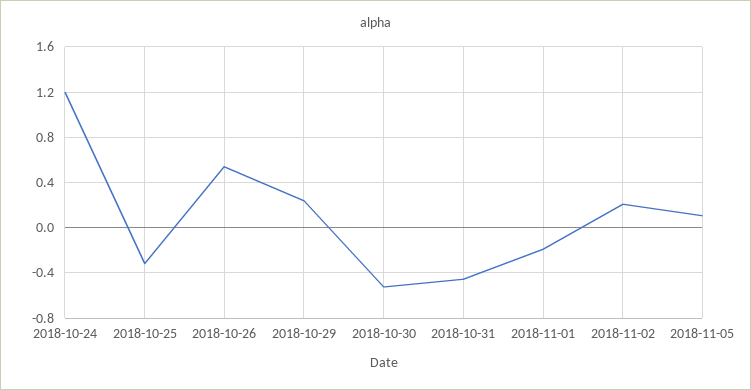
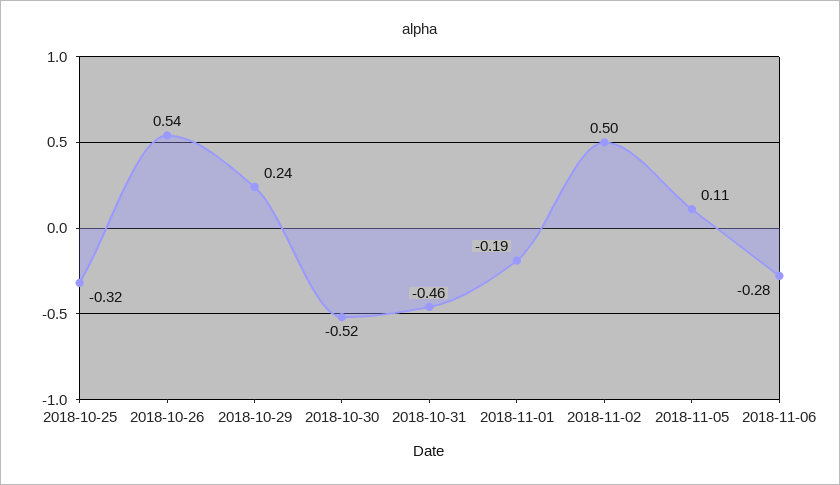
2018-10-24: 1.2 -> none
2018-11-02: 0.2 -> 0.5
2018-11-06: none -> -0.28

